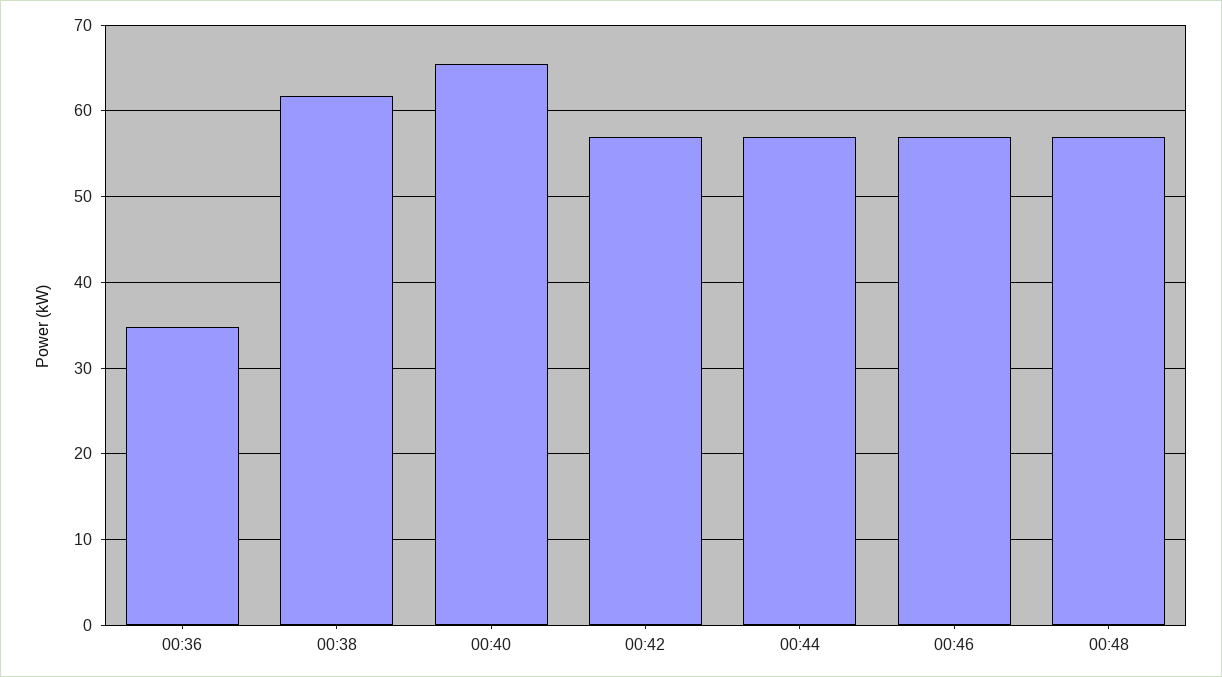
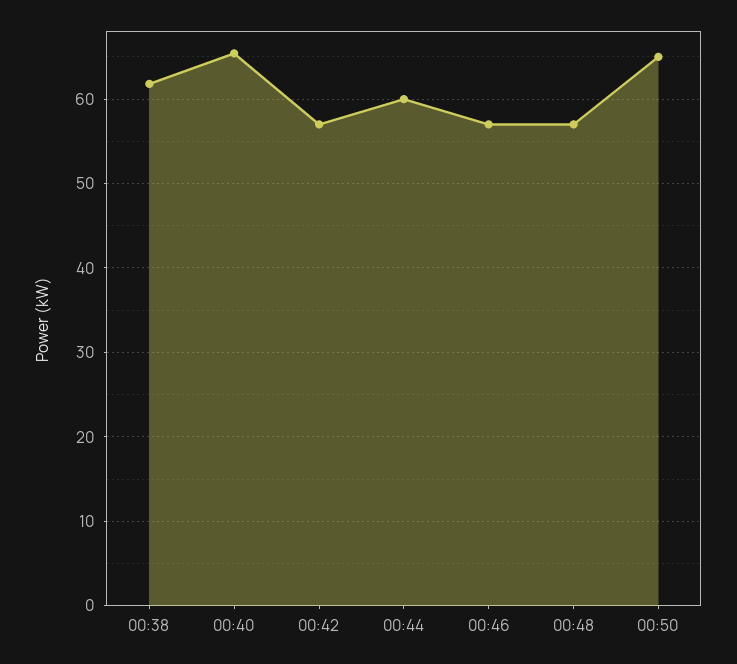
00:36: 35 -> none
00:44: 57 -> 60
00:50: none -> 65

